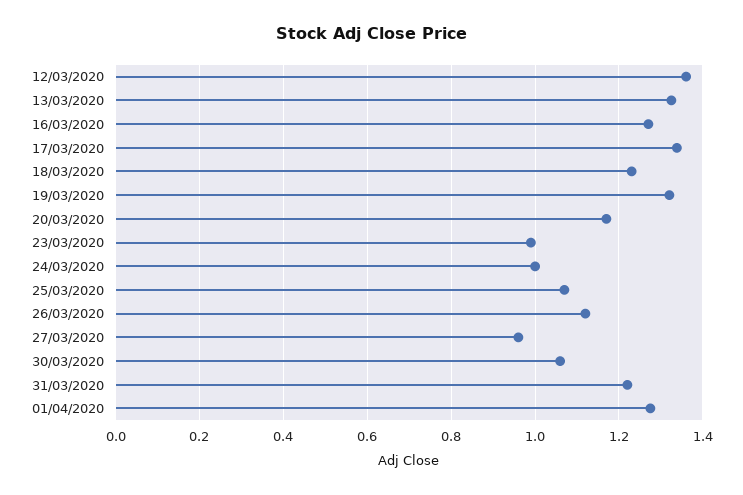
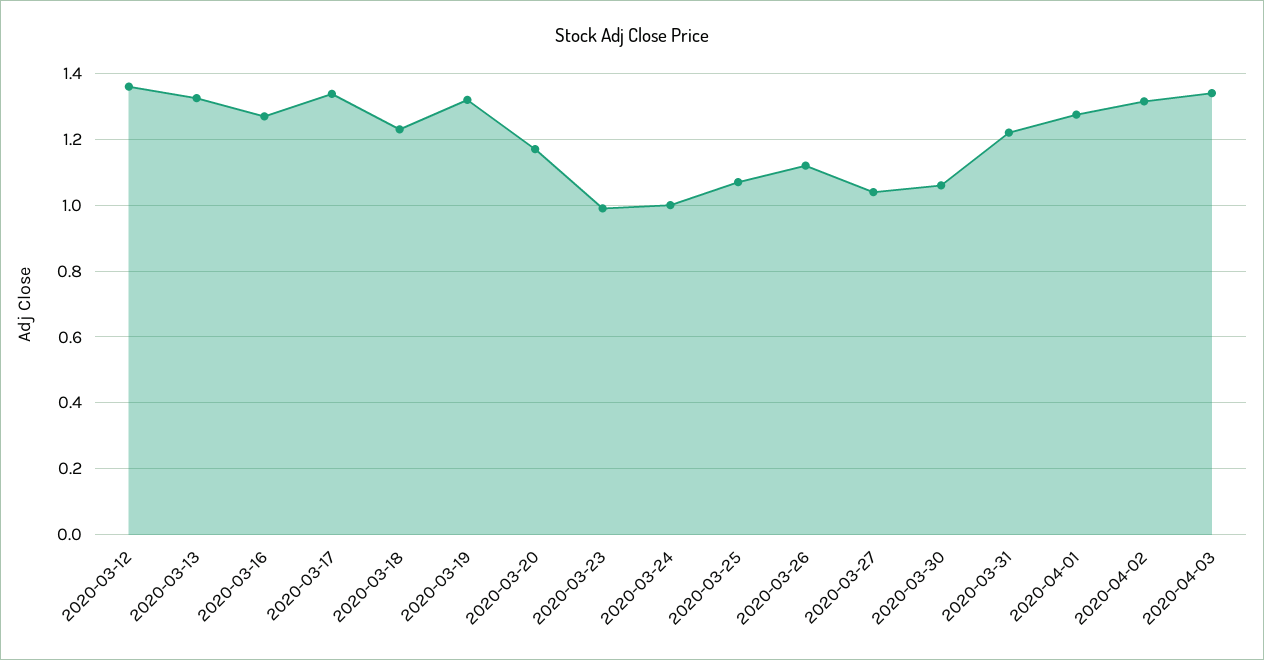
27/03/2020: 0.96 -> 1.04
2020-04-02: none -> 1.32
2020-04-03: none -> 1.34

